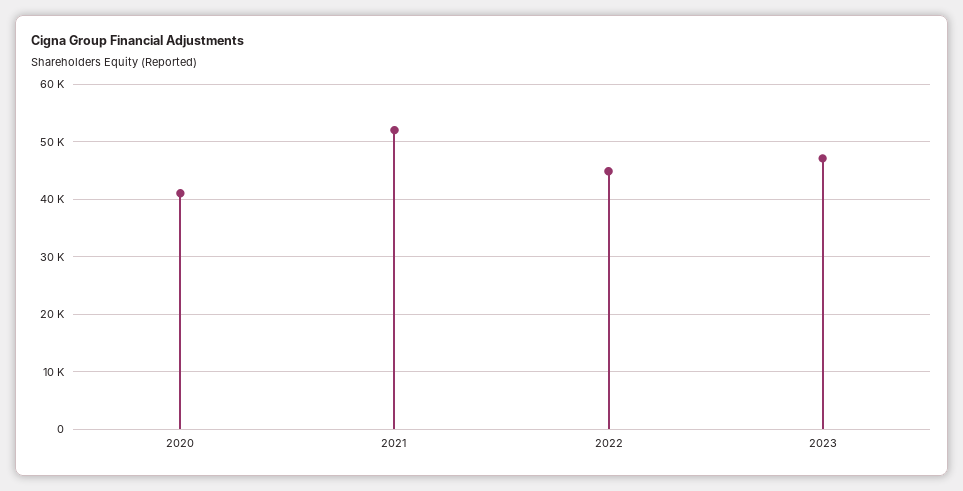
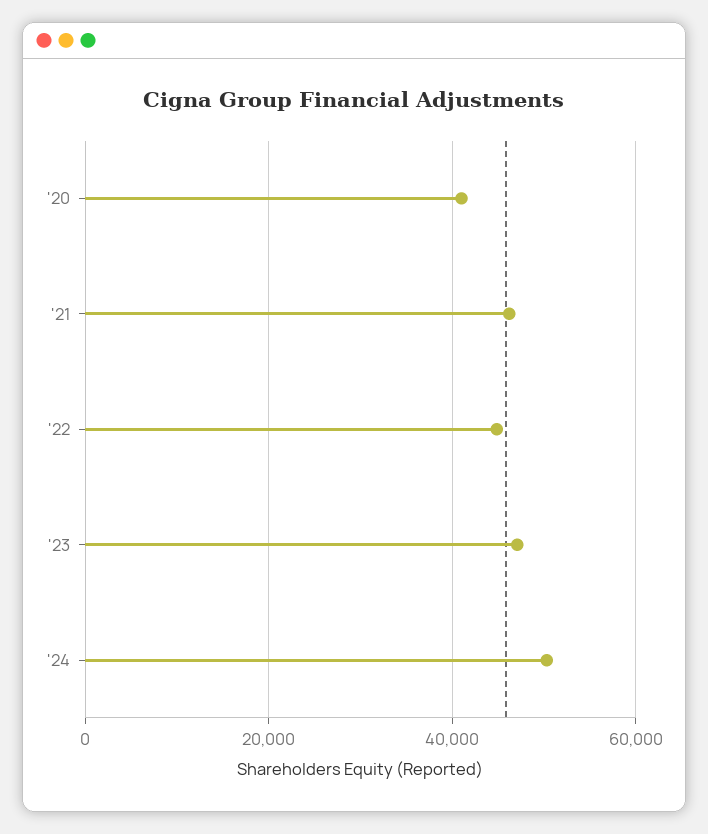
2021: 52000 -> 46000
'24: none -> 50000

